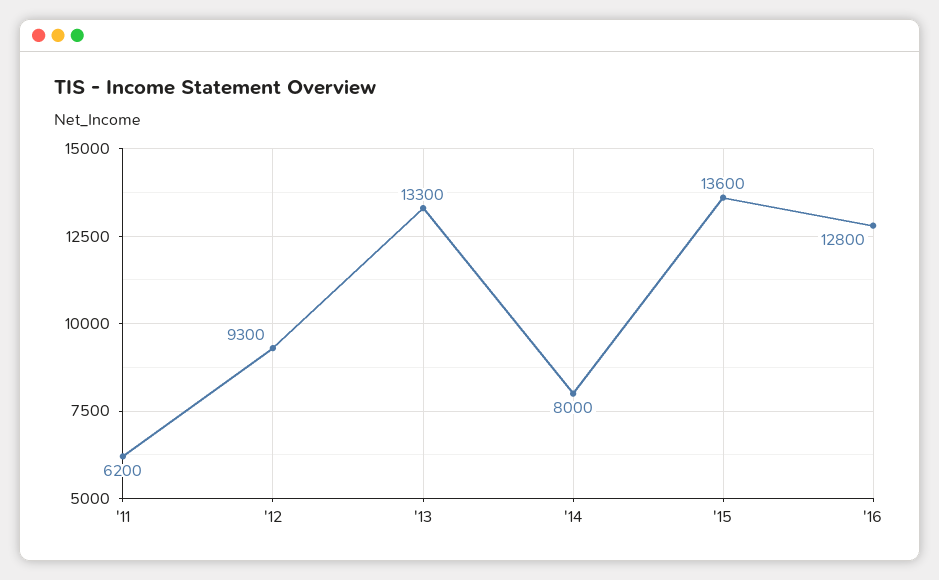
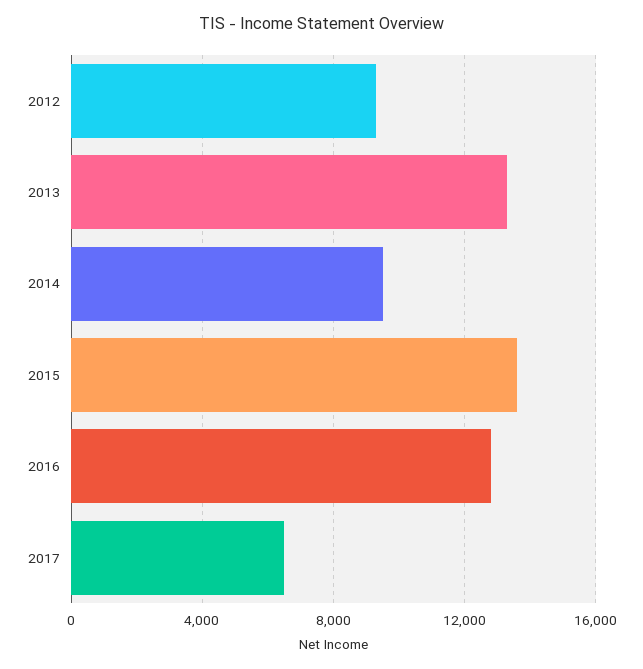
'11: 6200 -> none
'14: 8000 -> 9500
2017: none -> 6500

